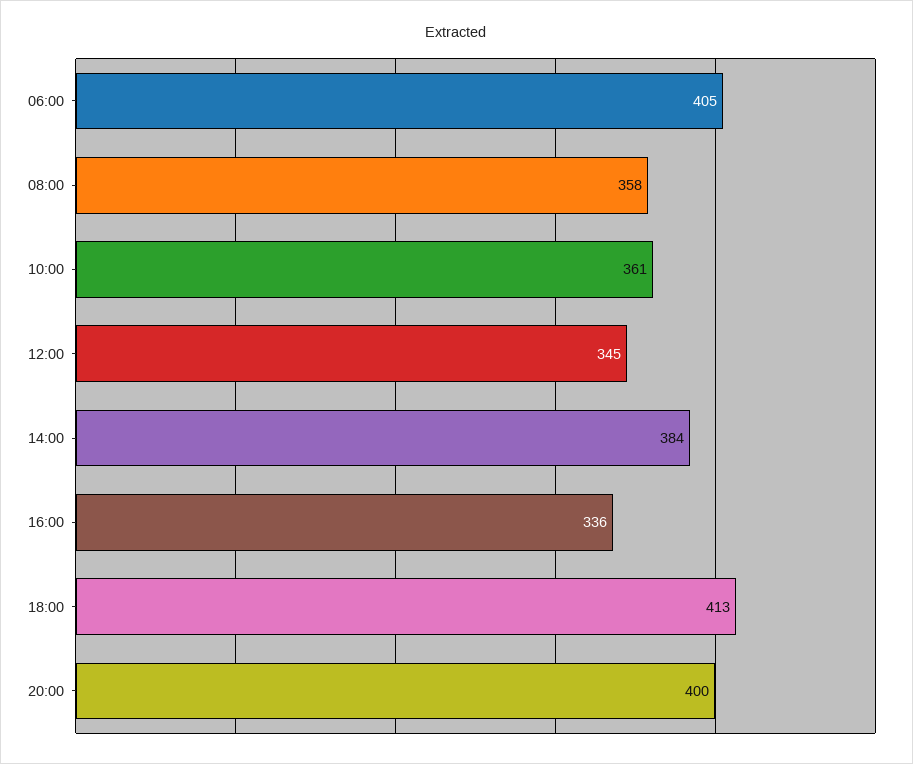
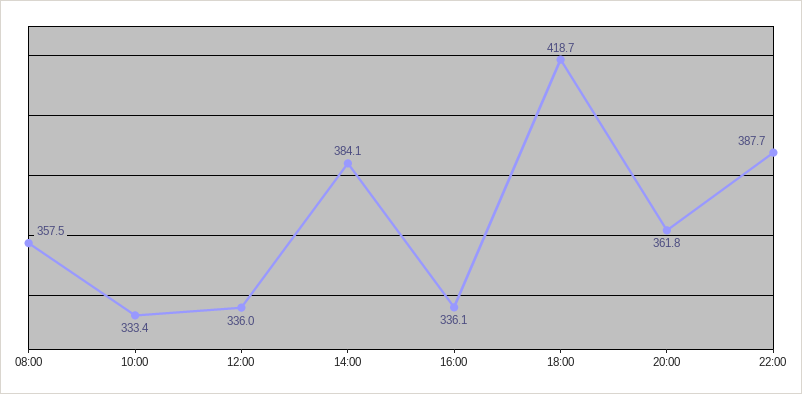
06:00: 405 -> none
10:00: 361 -> 333.4
12:00: 345 -> 336
18:00: 413 -> 418.7
20:00: 400 -> 361.8
22:00: none -> 387.7

